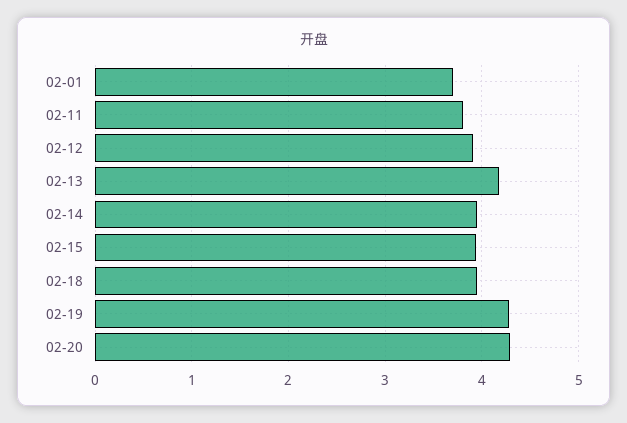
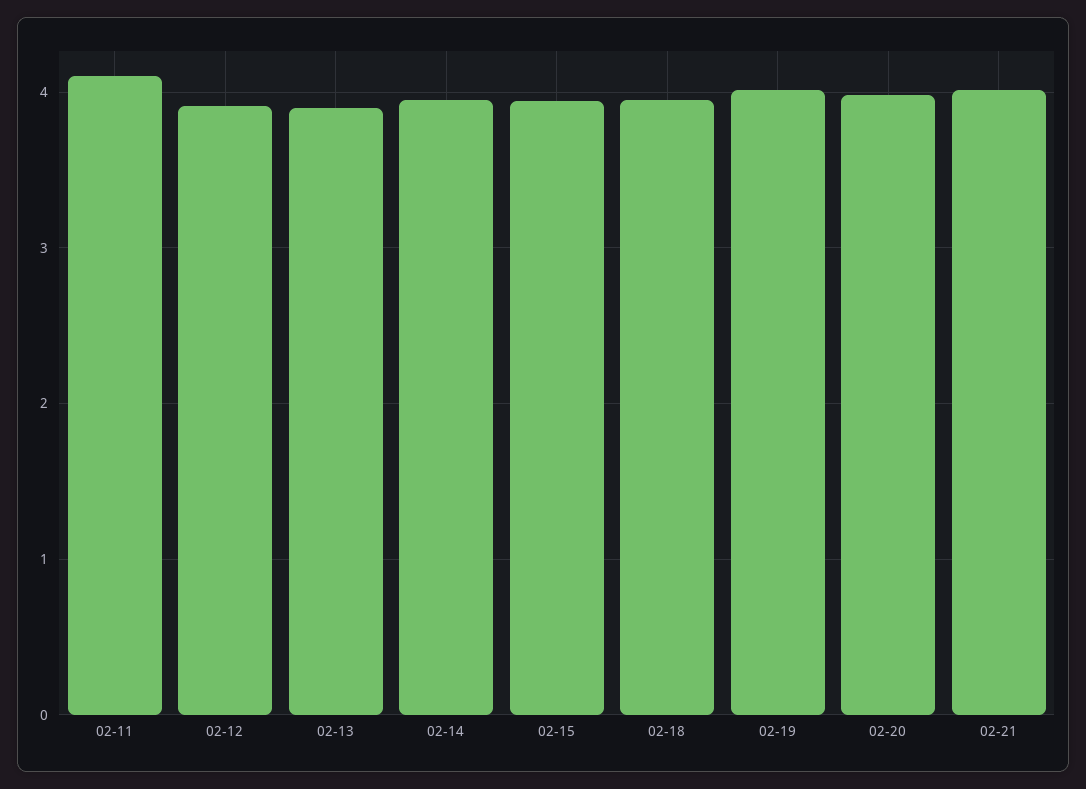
02-01: 3.7 -> none
02-11: 3.8 -> 4.1
02-13: 4.2 -> 3.9
02-19: 4.3 -> 4
02-20: 4.3 -> 4
02-21: none -> 4

